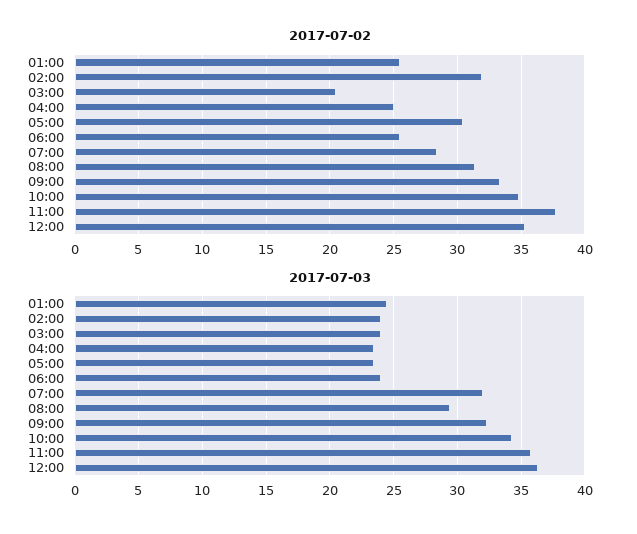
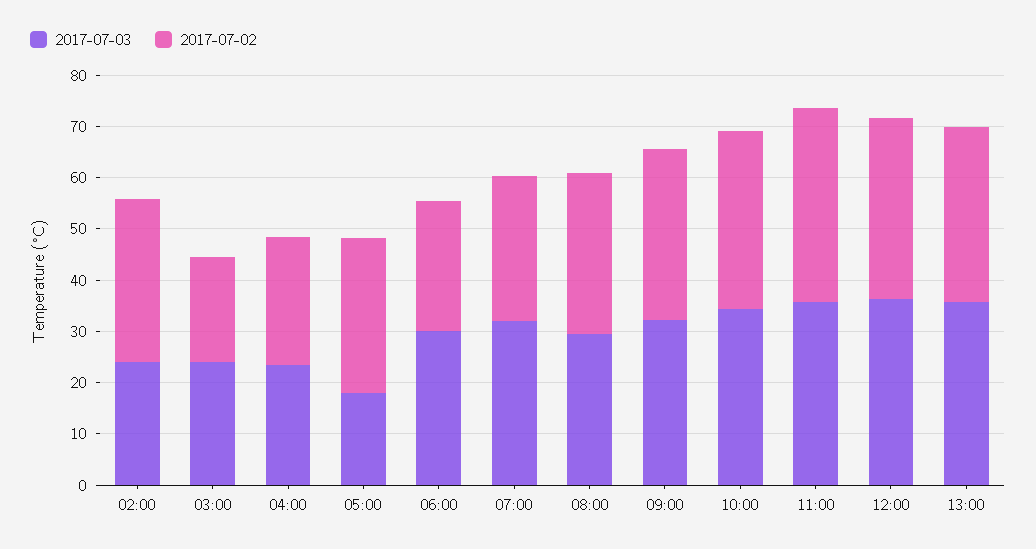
2017-07-02, 01:00: 25.5 -> none
2017-07-03, 01:00: 24.5 -> none
2017-07-03, 05:00: 23.5 -> 18
2017-07-03, 06:00: 24 -> 30
2017-07-03, 13:00: none -> 36
2017-07-02, 13:00: none -> 34

